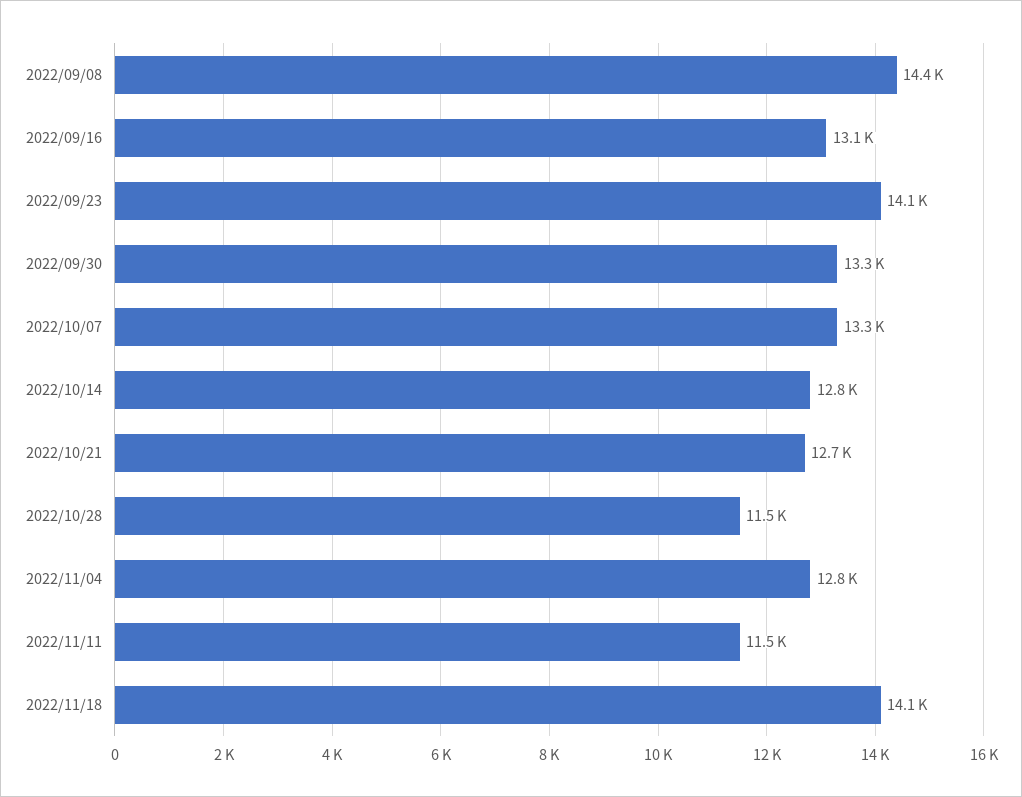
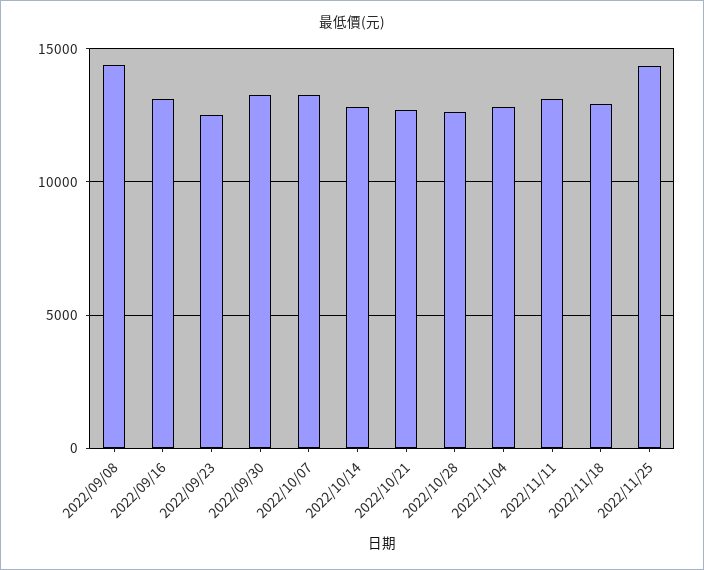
2022/09/23: 14100 -> 12500
2022/10/28: 11500 -> 12500
2022/11/11: 11500 -> 13000
2022/11/18: 14100 -> 13000
2022/11/25: none -> 14500

